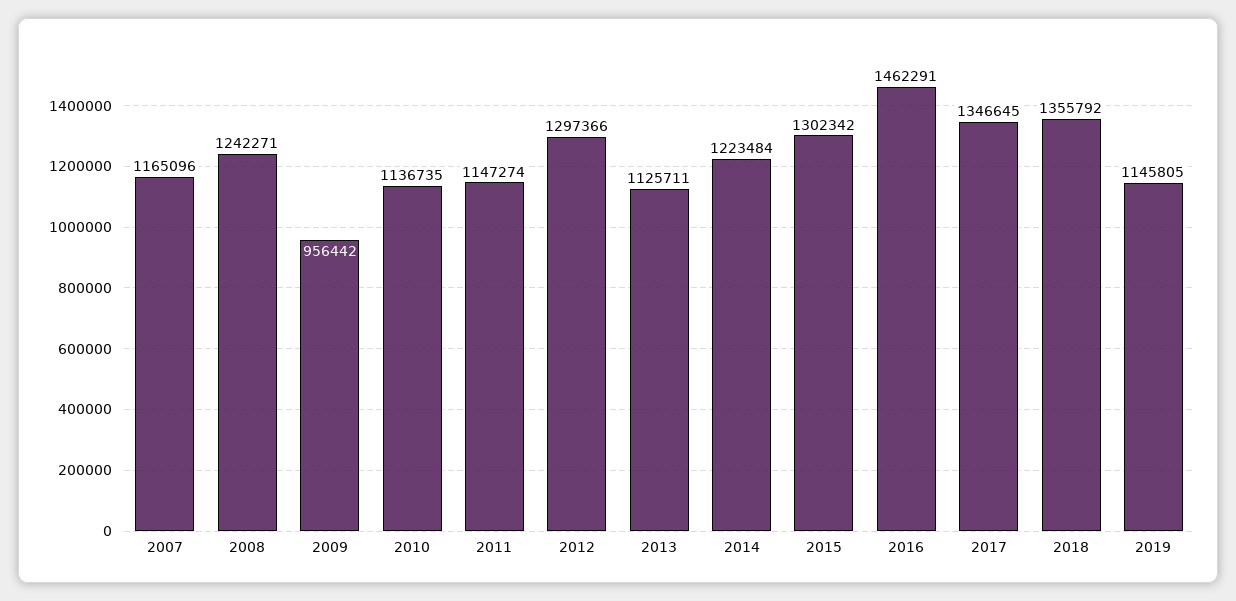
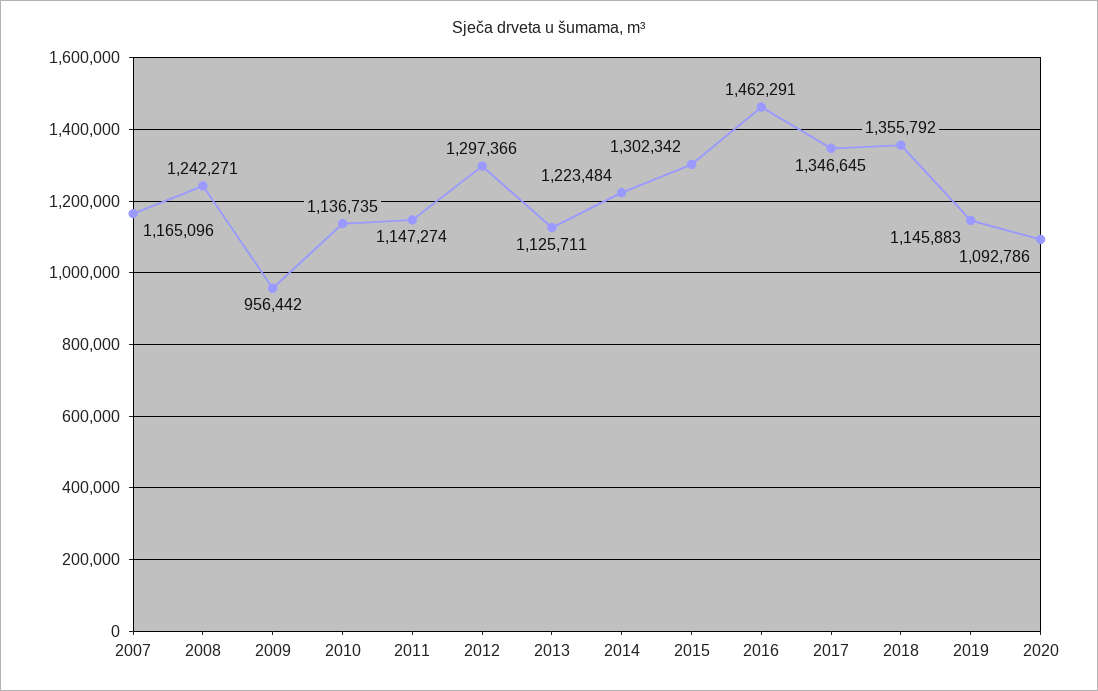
2019: 1145805 -> 1145883
2020: none -> 1092786

